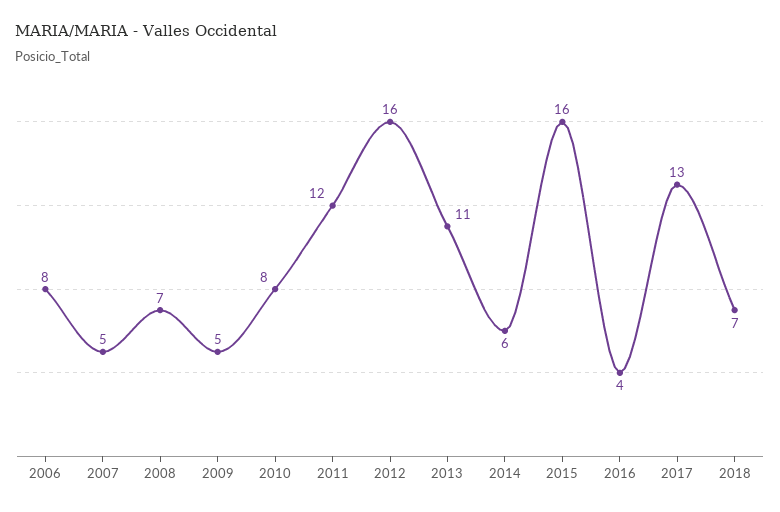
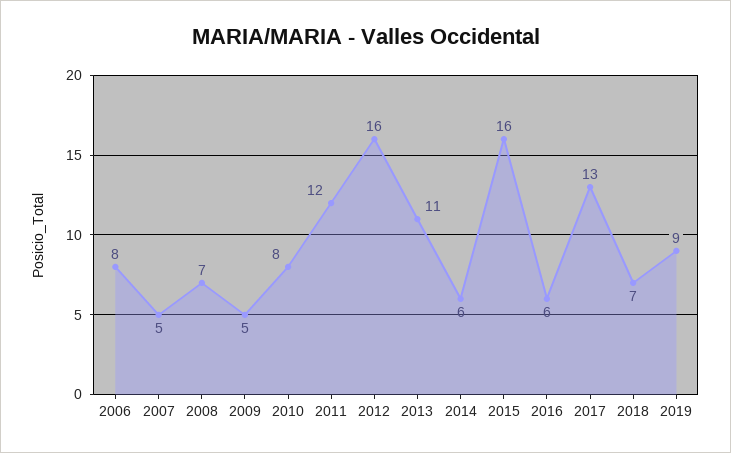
2016: 4 -> 6
2019: none -> 9

